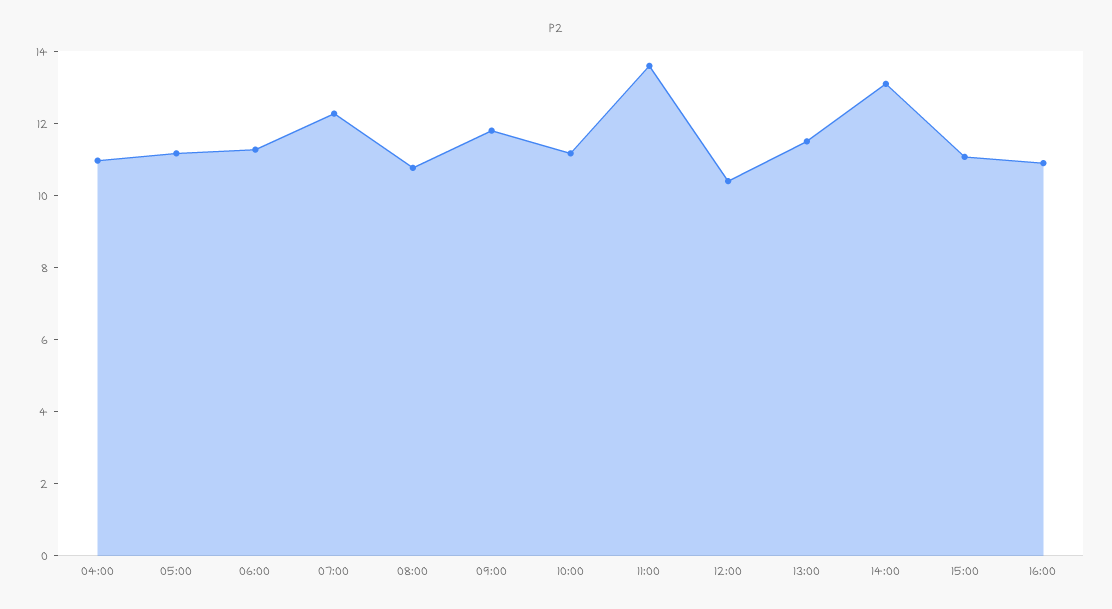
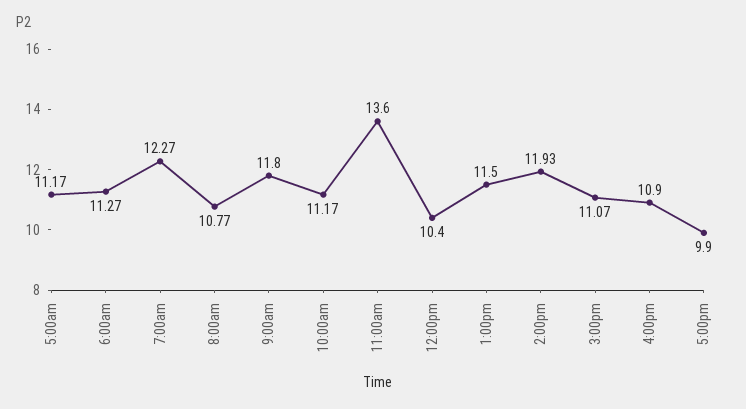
04:00: 11 -> none
14:00: 13 -> 11.93
5:00pm: none -> 9.9

